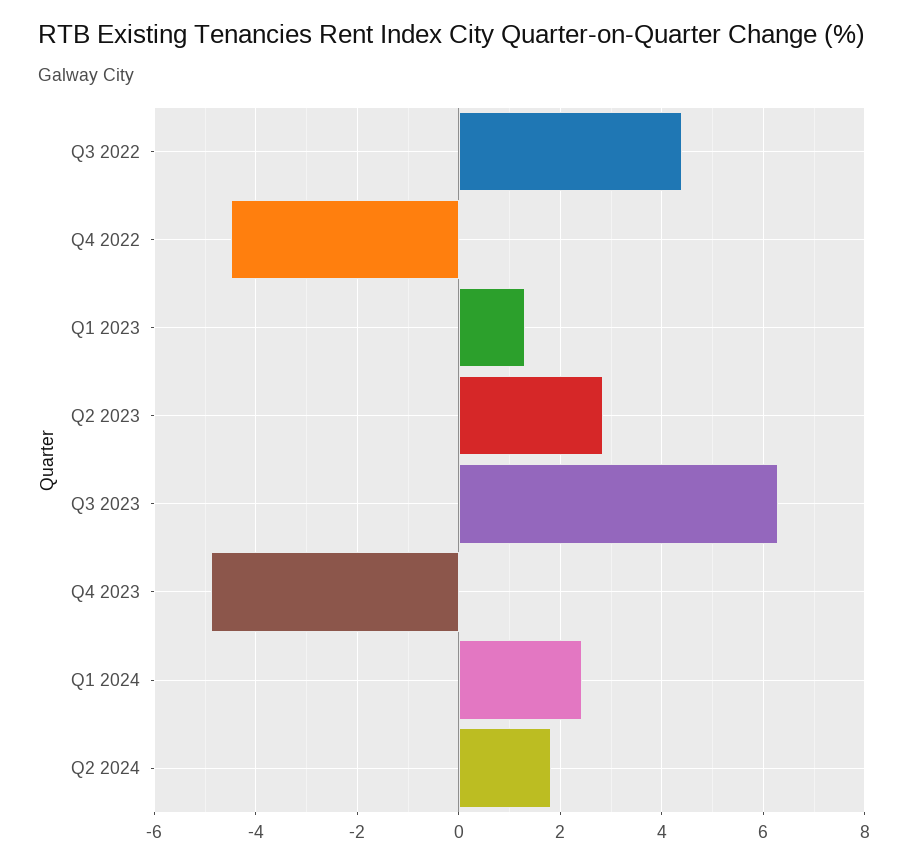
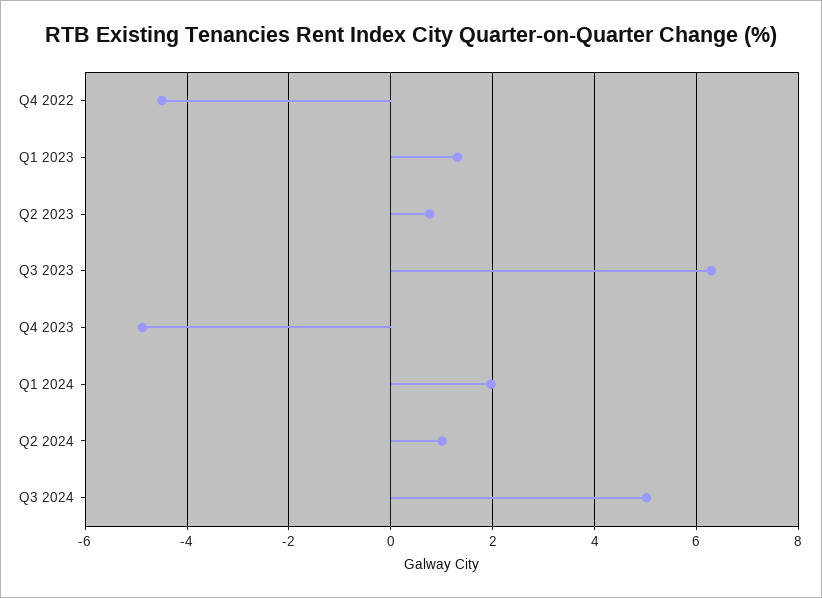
Q3 2022: 4.4 -> none
Q2 2023: 2.8 -> 0.8
Q1 2024: 2.4 -> 2
Q2 2024: 1.8 -> 1
Q3 2024: none -> 5

